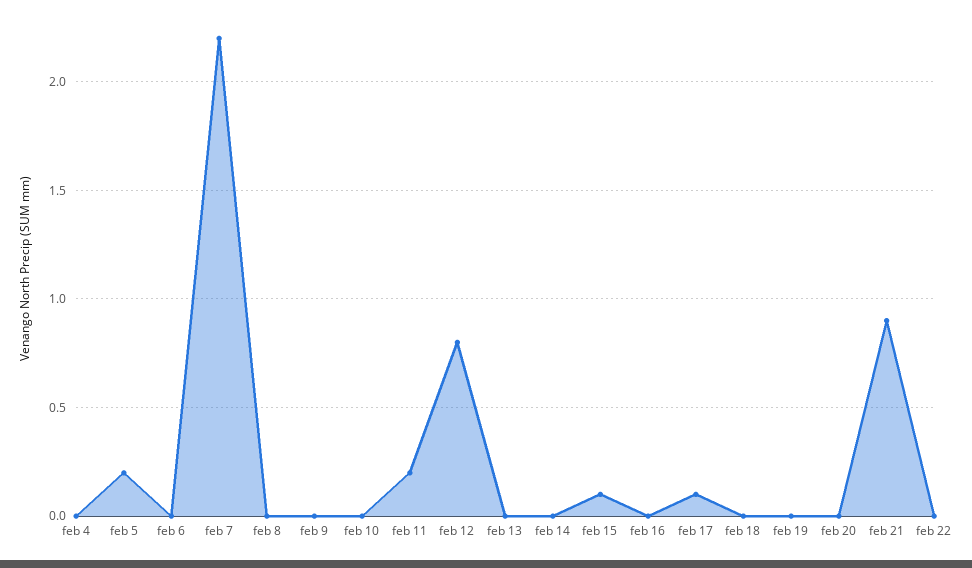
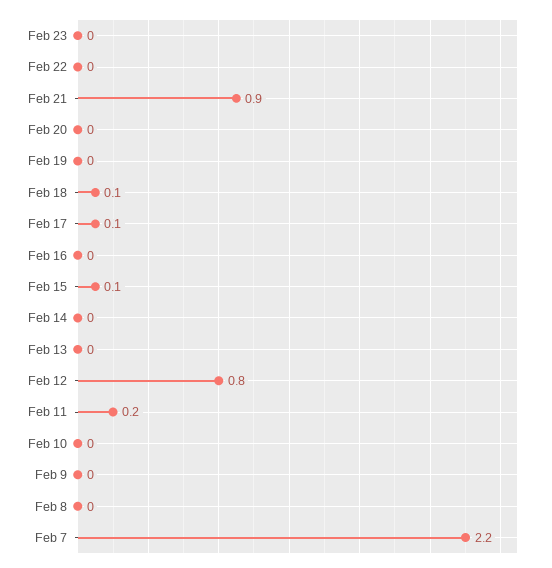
feb 4: 0 -> none
feb 5: 0.2 -> none
feb 6: 0 -> none
feb 18: 0 -> 0.1
Feb 23: none -> 0

